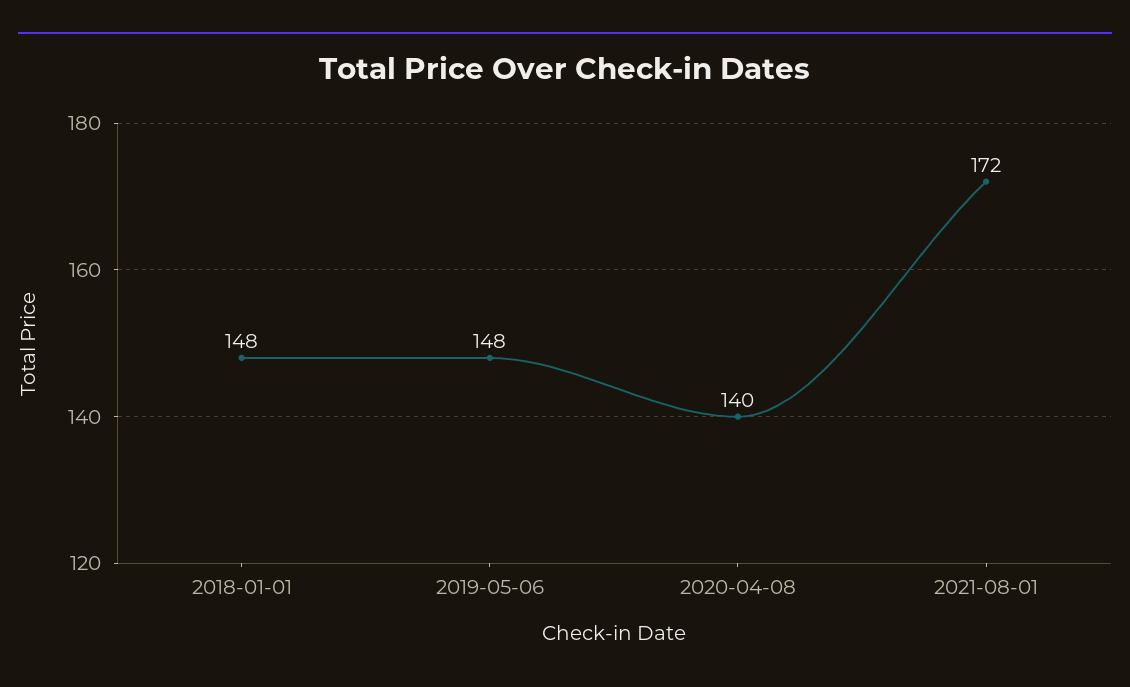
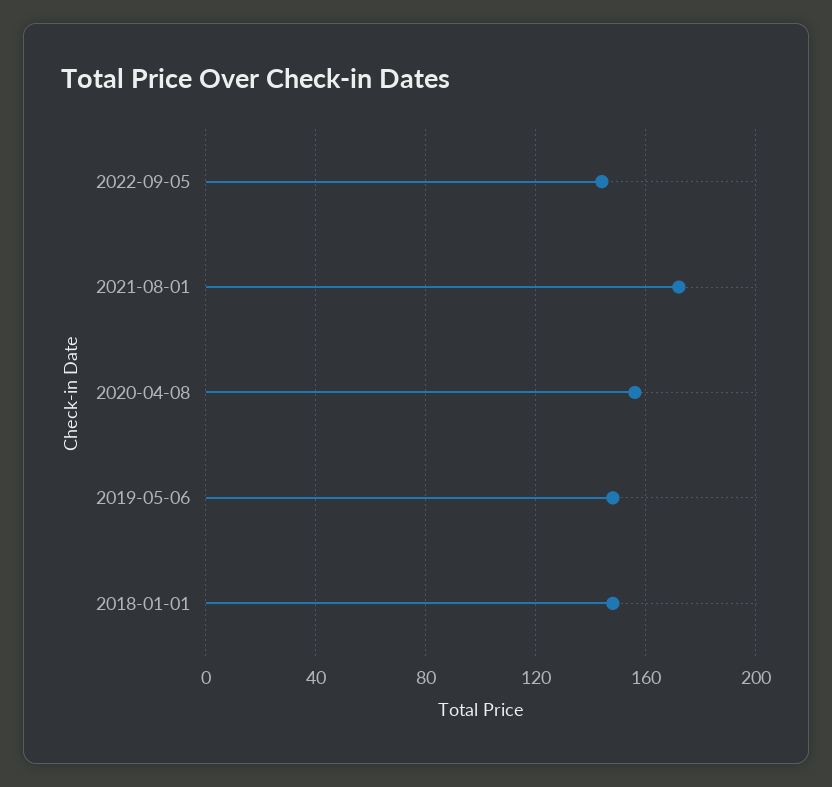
2020-04-08: 140 -> 155
2022-09-05: none -> 145

